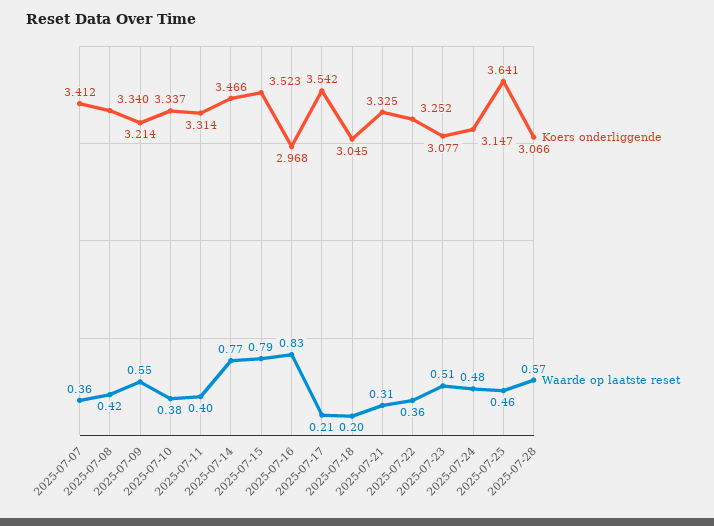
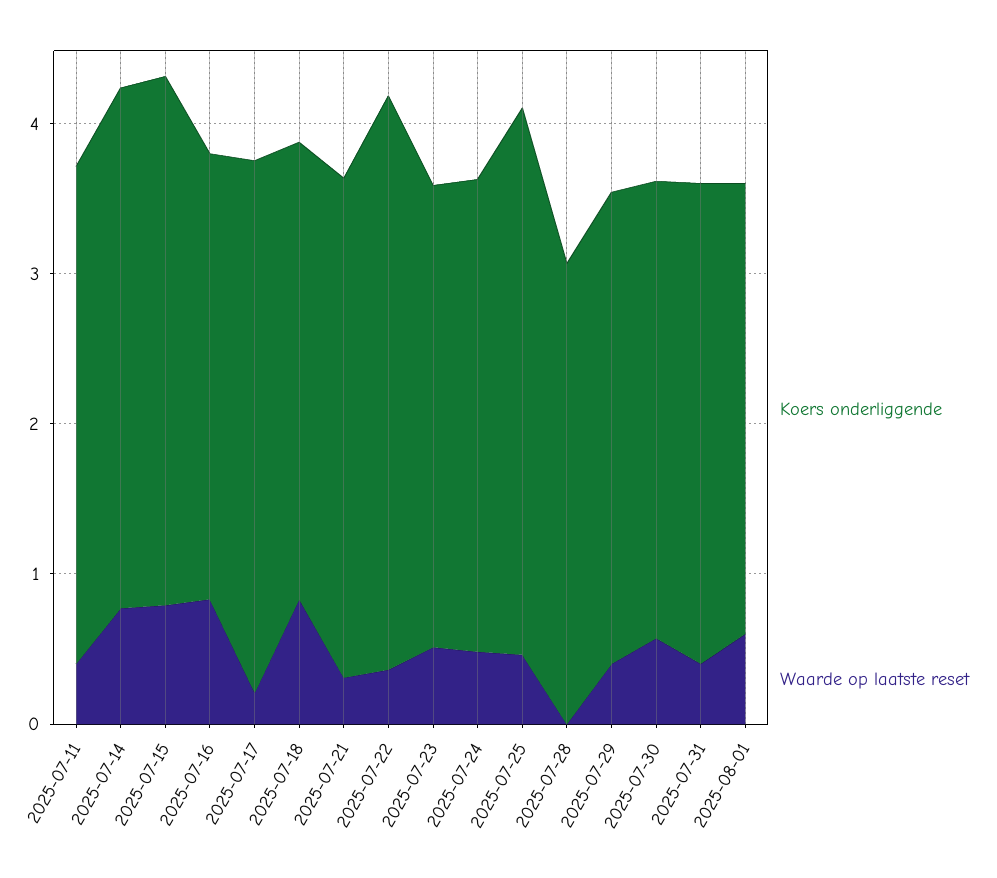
Koers onderliggende, 2025-07-07: 3.412 -> none
Waarde op laatste reset, 2025-07-07: 0.36 -> none
Koers onderliggende, 2025-07-08: 3.34 -> none
Waarde op laatste reset, 2025-07-08: 0.42 -> none
Koers onderliggende, 2025-07-09: 3.214 -> none
Waarde op laatste reset, 2025-07-09: 0.55 -> none
Koers onderliggende, 2025-07-10: 3.337 -> none
Waarde op laatste reset, 2025-07-10: 0.38 -> none
Waarde op laatste reset, 2025-07-18: 0.2 -> 0.8
Koers onderliggende, 2025-07-22: 3.252 -> 3.8
Waarde op laatste reset, 2025-07-28: 0.57 -> 0
Koers onderliggende, 2025-07-29: none -> 3.2
Waarde op laatste reset, 2025-07-29: none -> 0.4
Koers onderliggende, 2025-07-30: none -> 3
Waarde op laatste reset, 2025-07-30: none -> 0.6
Koers onderliggende, 2025-07-31: none -> 3.2
Waarde op laatste reset, 2025-07-31: none -> 0.4
Koers onderliggende, 2025-08-01: none -> 3
Waarde op laatste reset, 2025-08-01: none -> 0.6

